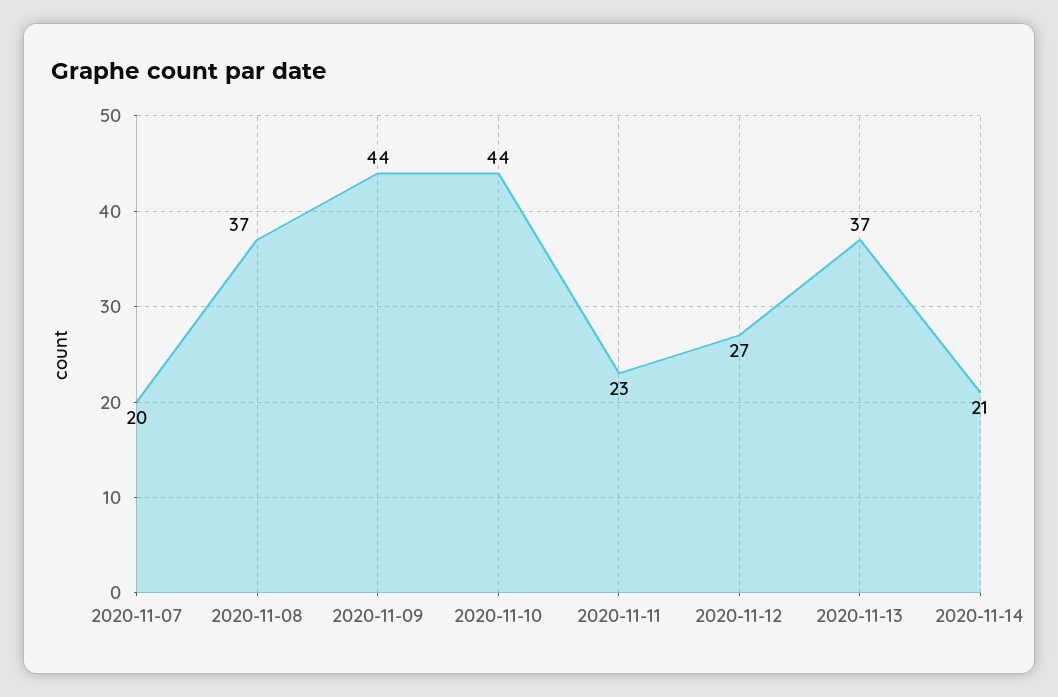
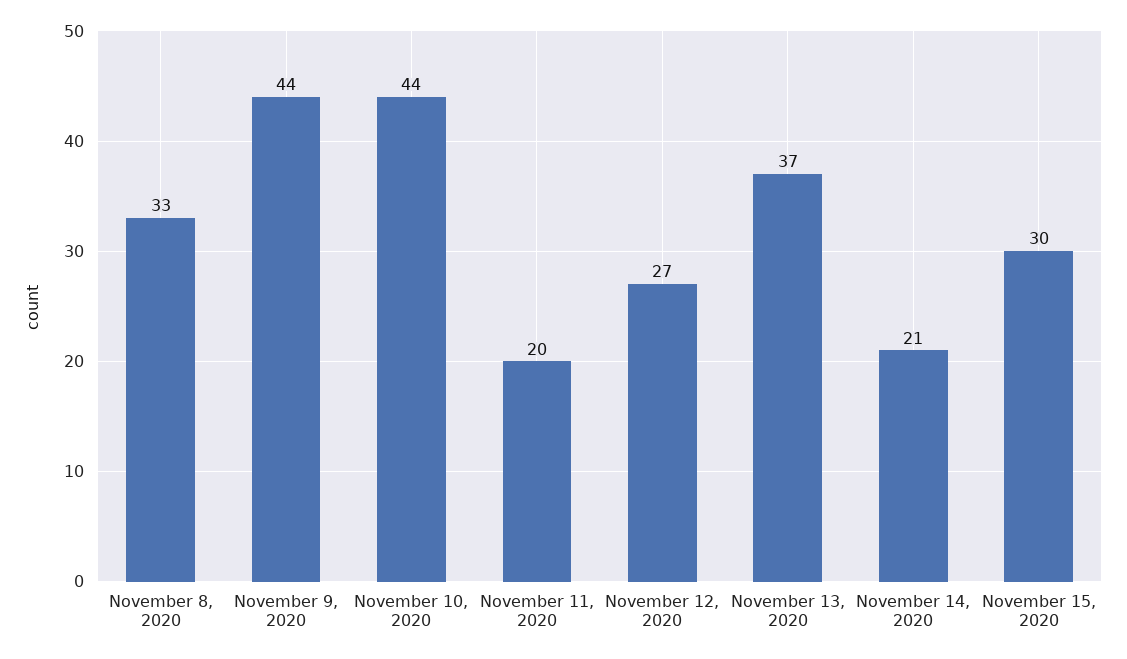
2020-11-07: 20 -> none
2020-11-08: 37 -> 33
2020-11-11: 23 -> 20
November 15, 2020: none -> 30

